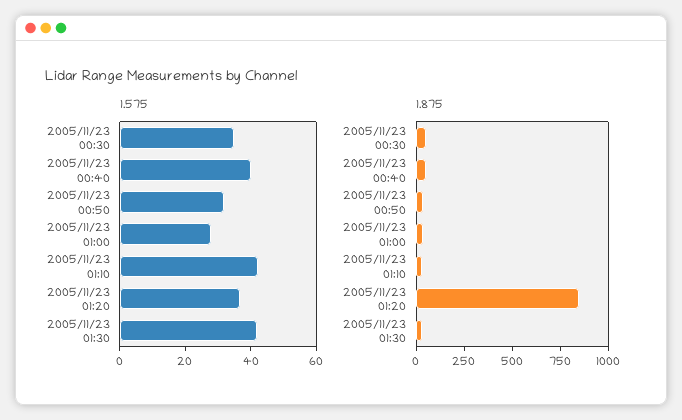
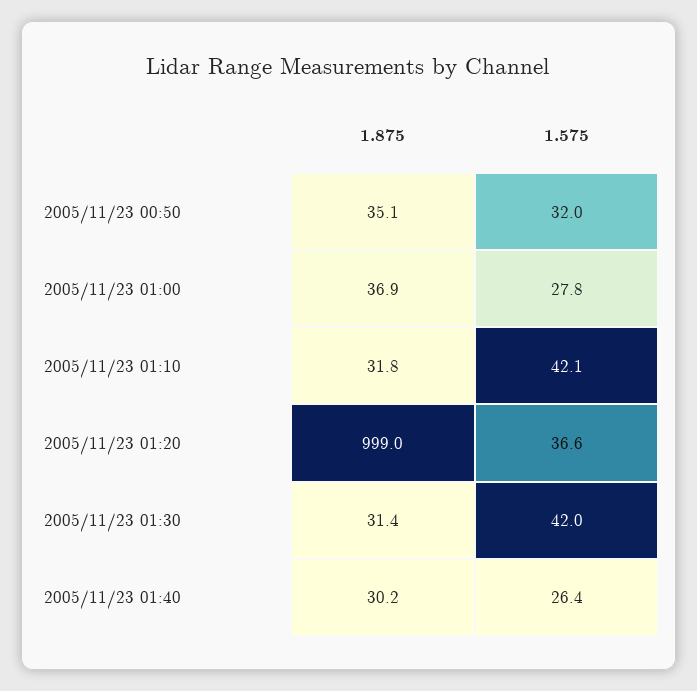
1.575, 2005/11/23 00:30: 35 -> none
1.575, 2005/11/23 00:40: 40 -> none
1.875, 2005/11/23 00:30: 50 -> none
1.875, 2005/11/23 00:40: 50 -> none
1.875, 2005/11/23 01:20: 850 -> 999
1.875, 2005/11/23 01:40: none -> 30.2
1.575, 2005/11/23 01:40: none -> 26.4

